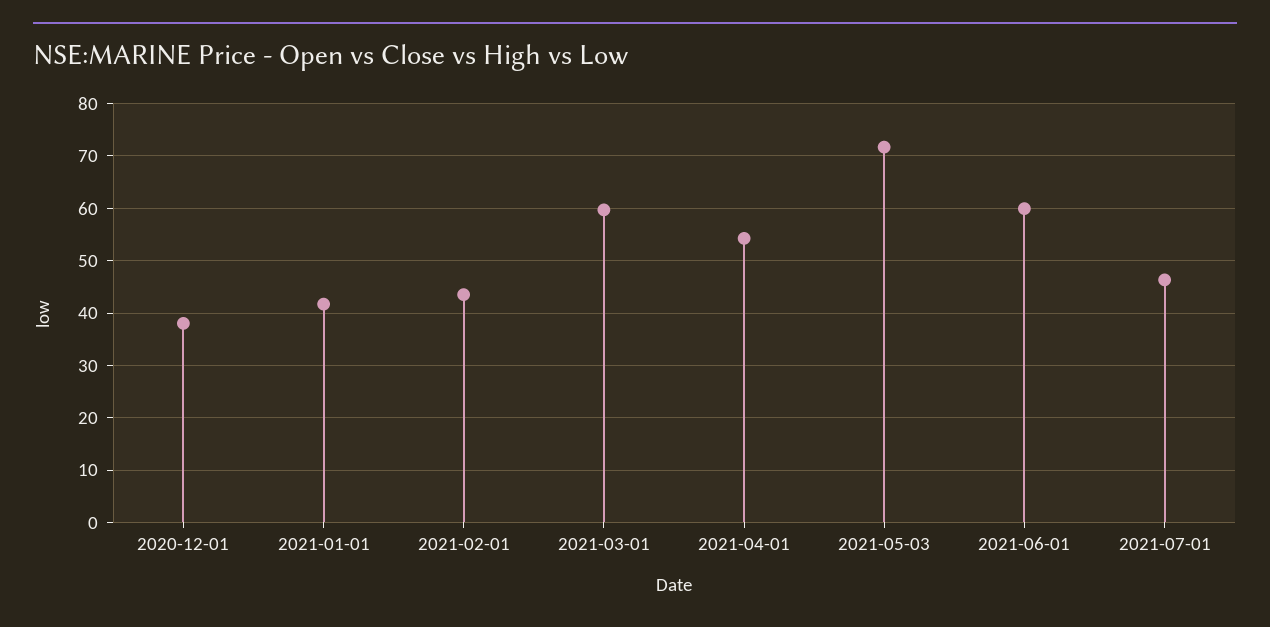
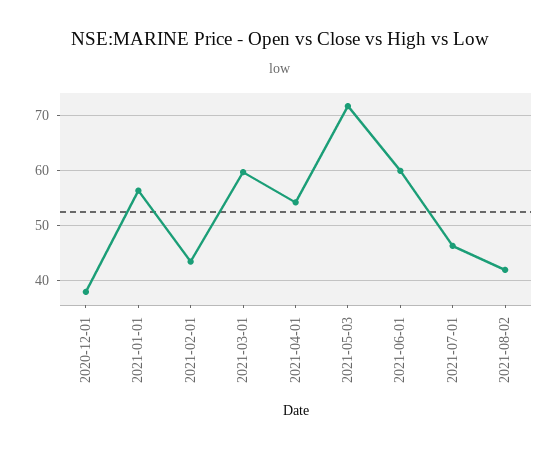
2021-01-01: 42 -> 56
2021-08-02: none -> 42

